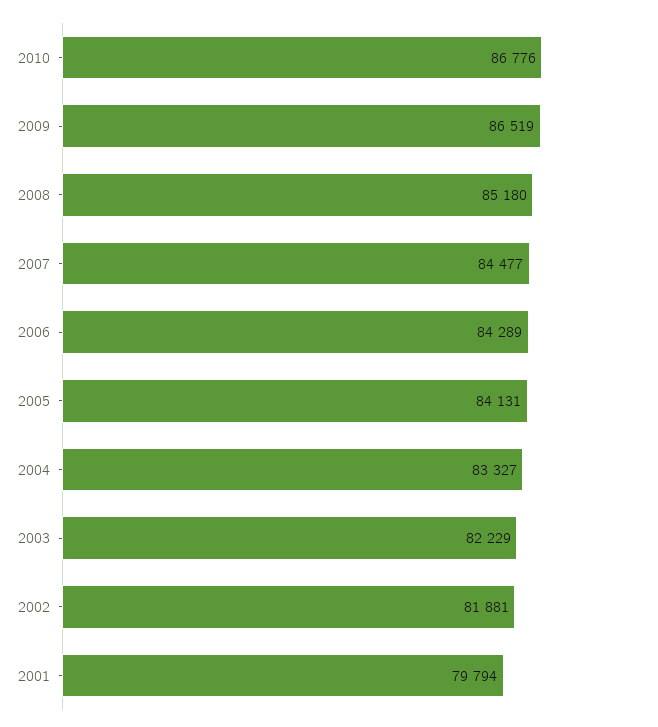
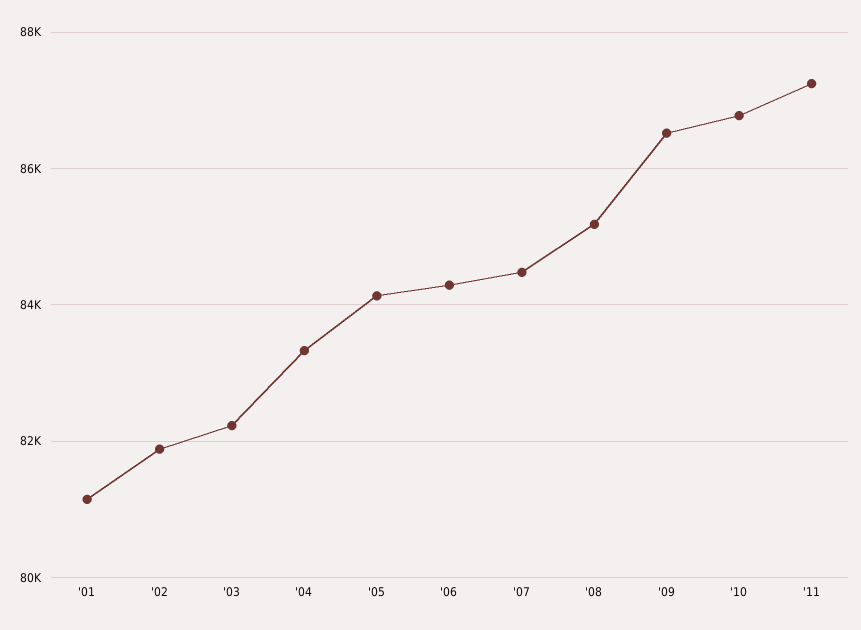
2001: 79794 -> 81200
'11: none -> 87200

